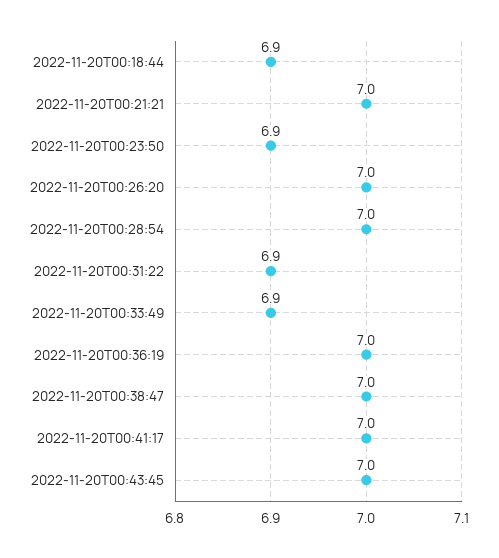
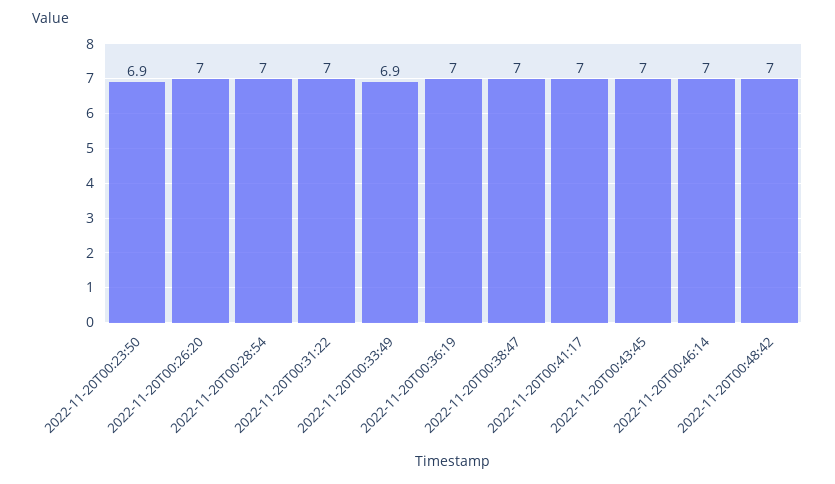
2022-11-20T00:18:44: 6.9 -> none
2022-11-20T00:21:21: 7 -> none
2022-11-20T00:31:22: 6.9 -> 7
2022-11-20T00:46:14: none -> 7
2022-11-20T00:48:42: none -> 7

